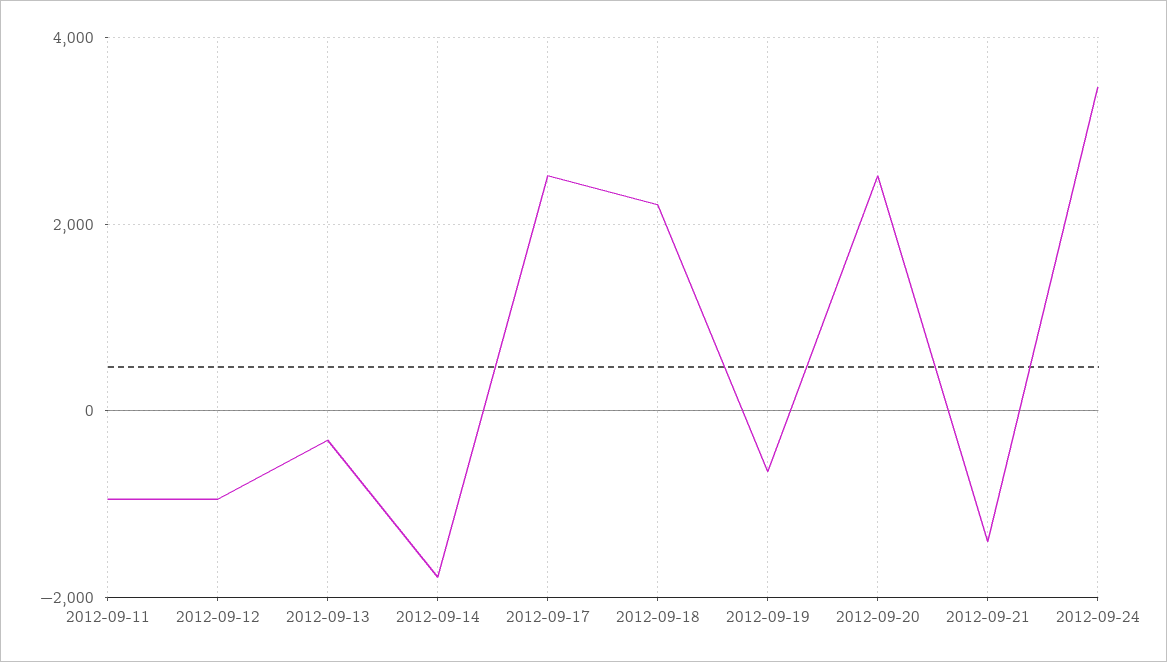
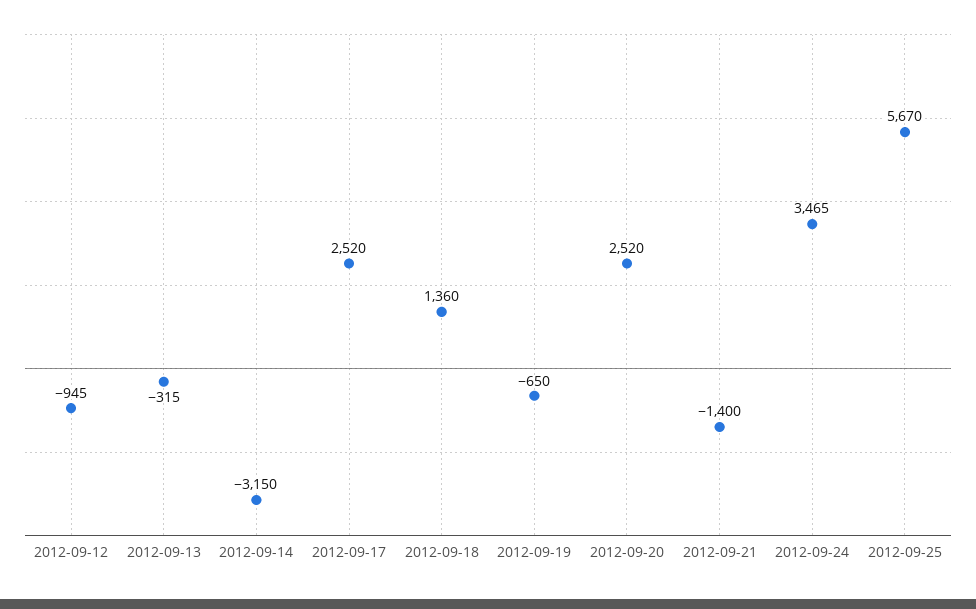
2012-09-11: -1000 -> none
2012-09-14: -1800 -> -3150
2012-09-18: 2200 -> 1360
2012-09-25: none -> 5670

